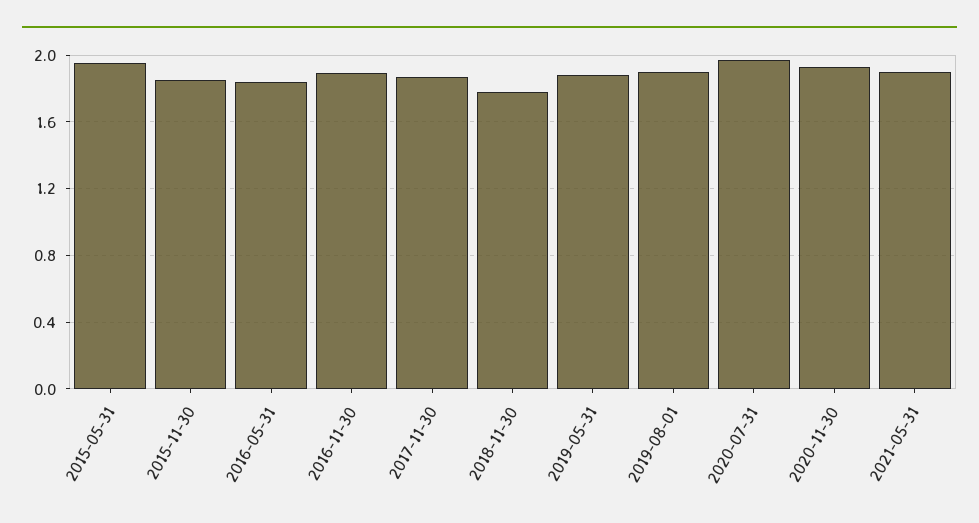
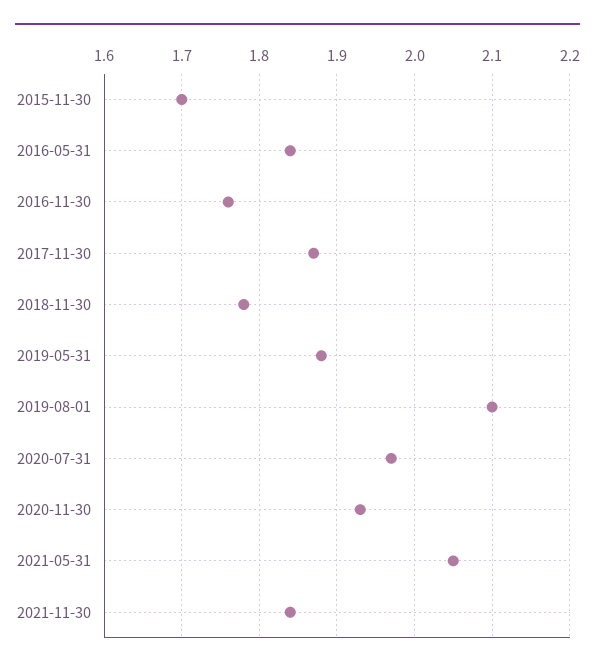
2015-05-31: 1.95 -> none
2015-11-30: 1.85 -> 1.7
2016-11-30: 1.9 -> 1.76
2019-08-01: 1.9 -> 2.1
2021-05-31: 1.9 -> 2.05
2021-11-30: none -> 1.84

